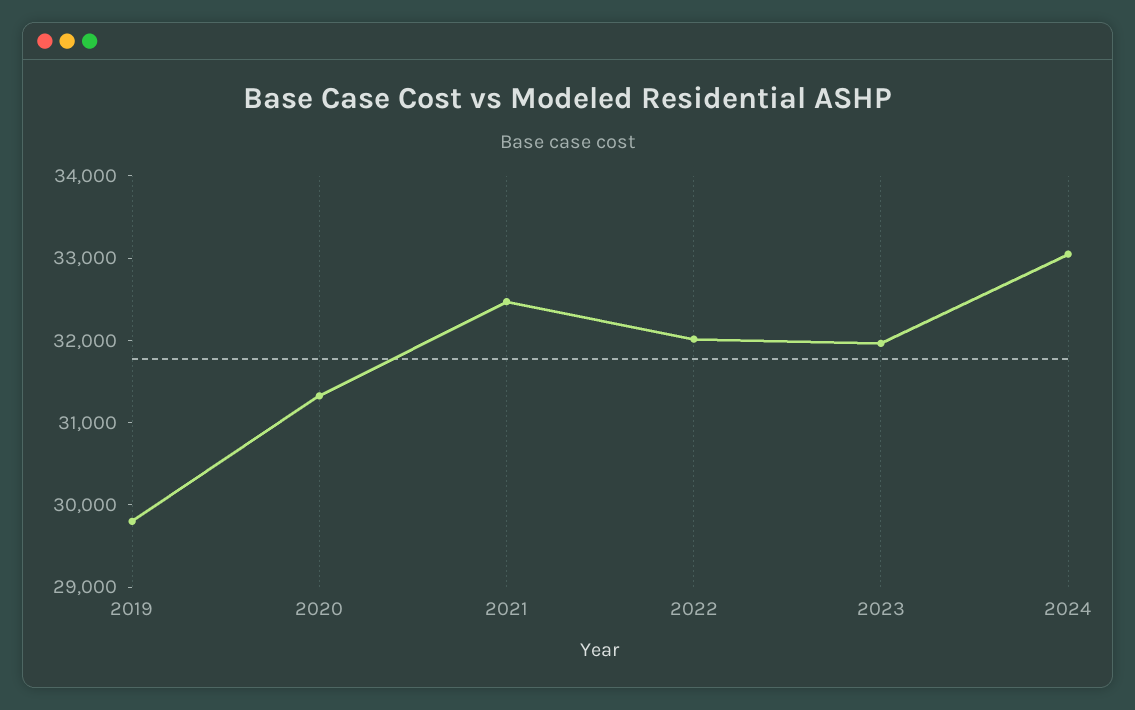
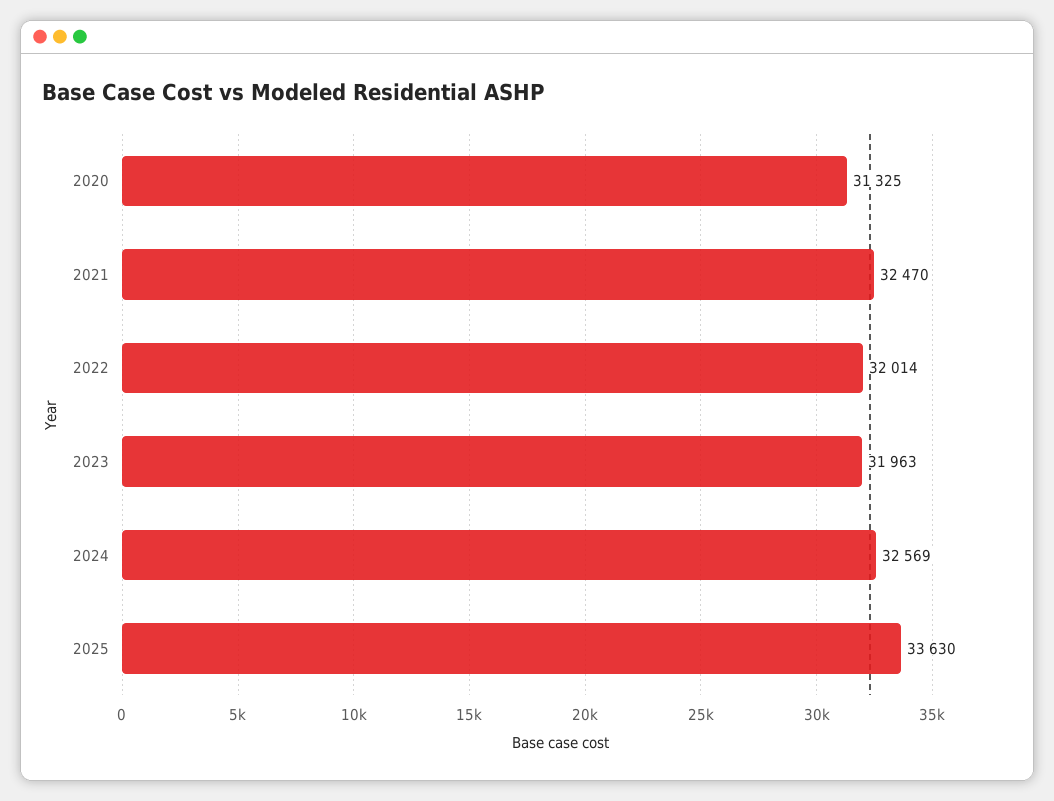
2019: 29800 -> none
2024: 33000 -> 32569
2025: none -> 33630

